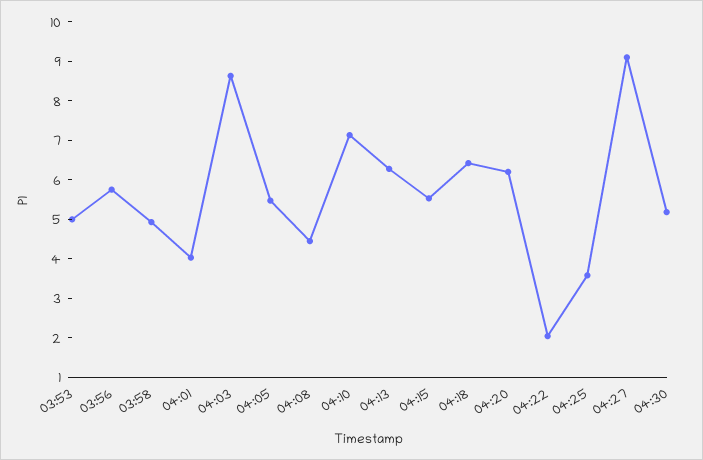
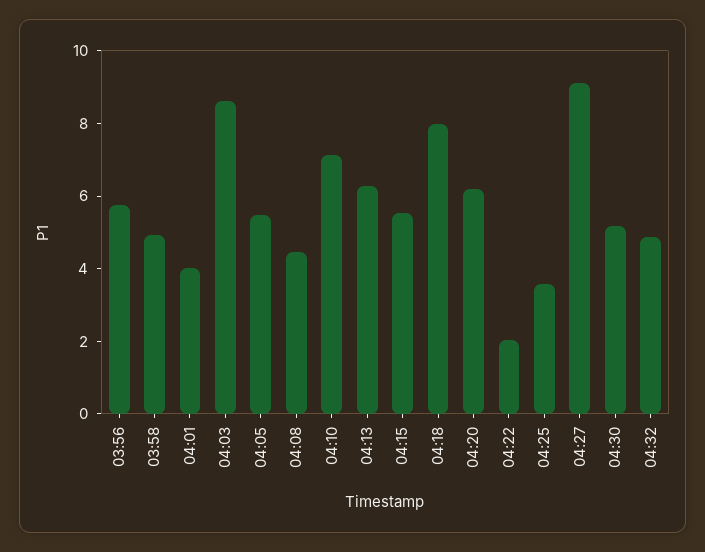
03:53: 5 -> none
04:18: 6.5 -> 8
04:32: none -> 5

